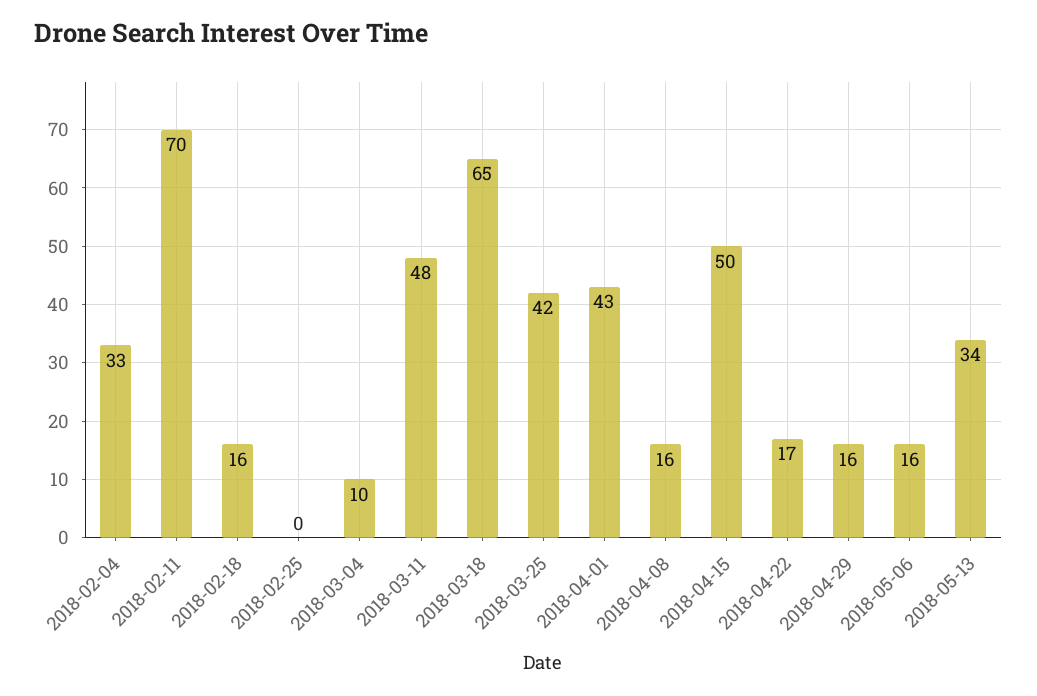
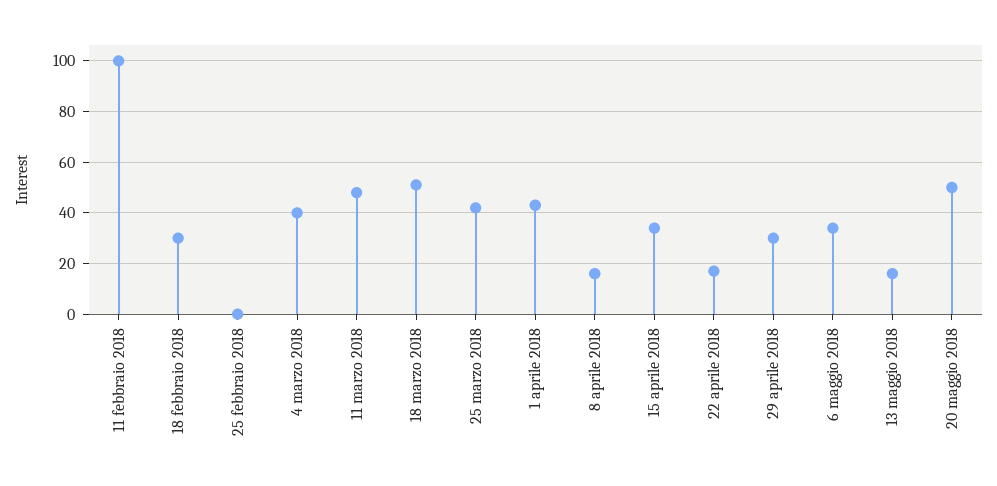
2018-02-04: 33 -> none
2018-02-11: 70 -> 100
2018-02-18: 16 -> 30
2018-03-04: 10 -> 40
2018-03-18: 65 -> 50
2018-04-15: 50 -> 35
2018-04-29: 16 -> 30
2018-05-06: 16 -> 35
2018-05-13: 34 -> 15
20 maggio 2018: none -> 50

